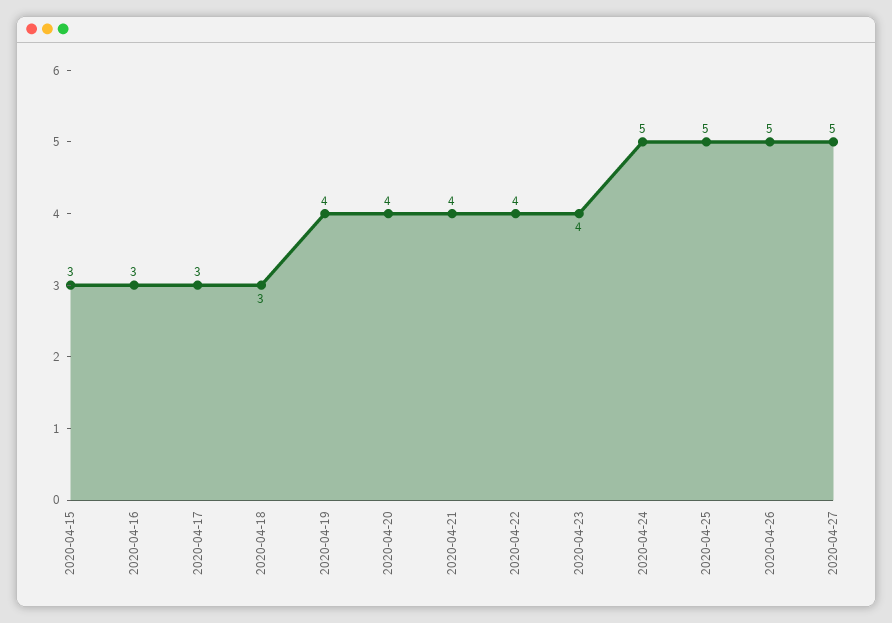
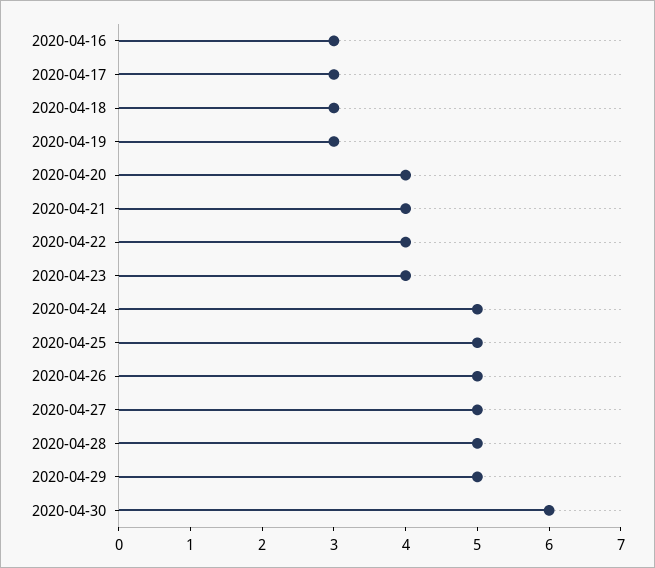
2020-04-15: 3 -> none
2020-04-19: 4 -> 3
2020-04-28: none -> 5
2020-04-29: none -> 5
2020-04-30: none -> 6

